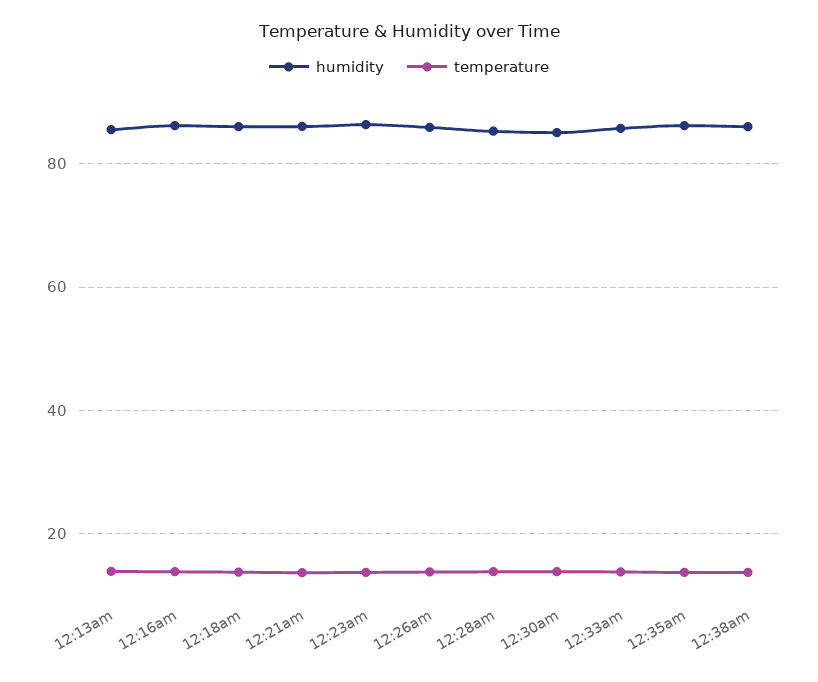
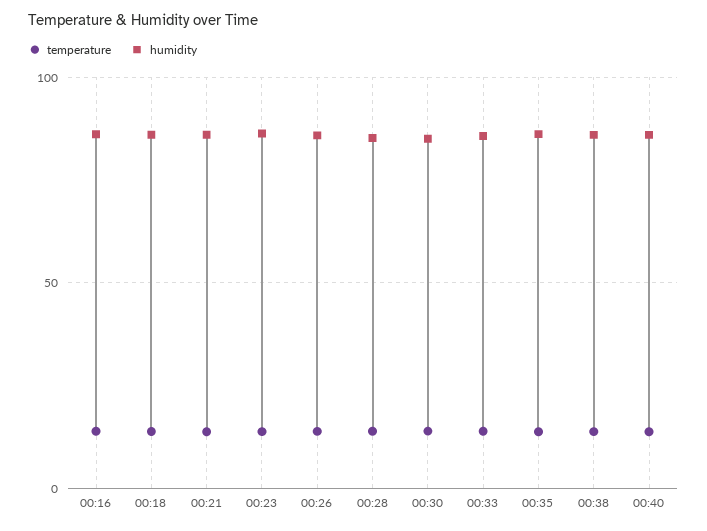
humidity, 12:13am: 86 -> none
temperature, 12:13am: 14 -> none
temperature, 00:40: none -> 15
humidity, 00:40: none -> 85

